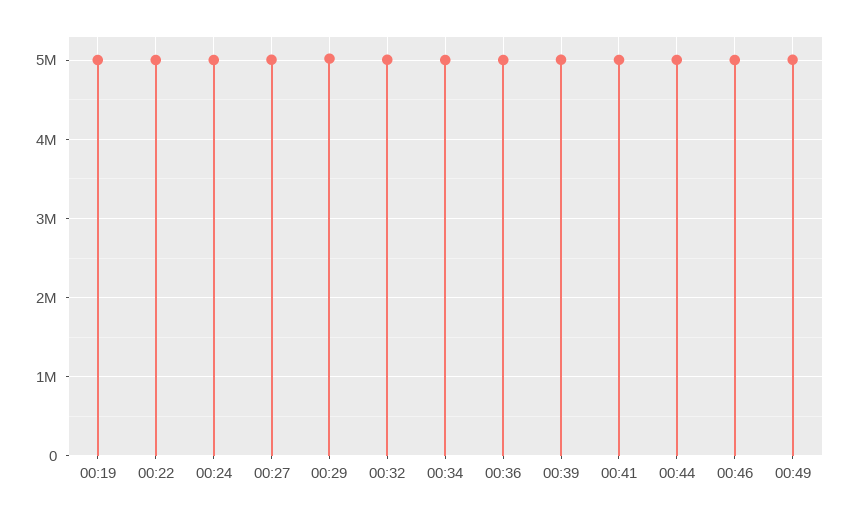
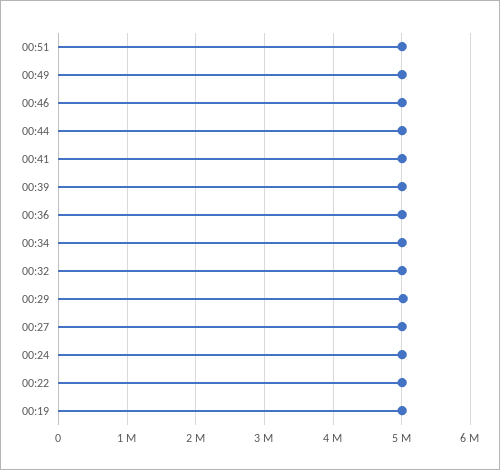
00:51: none -> 5000000

